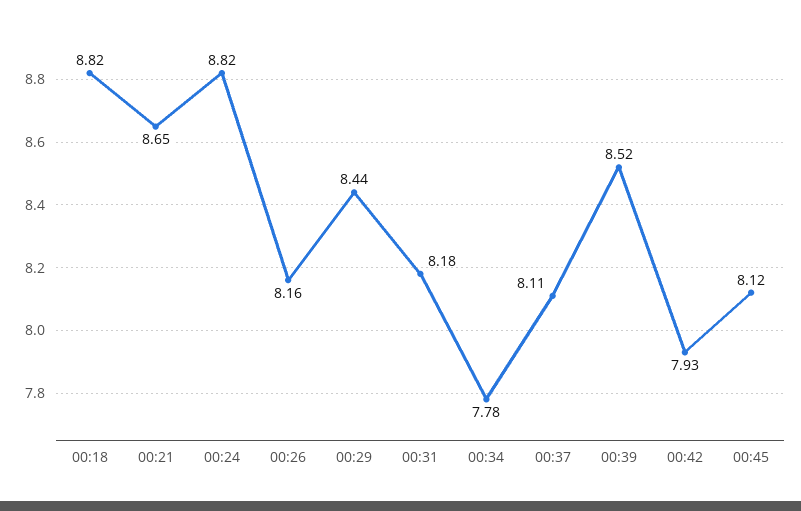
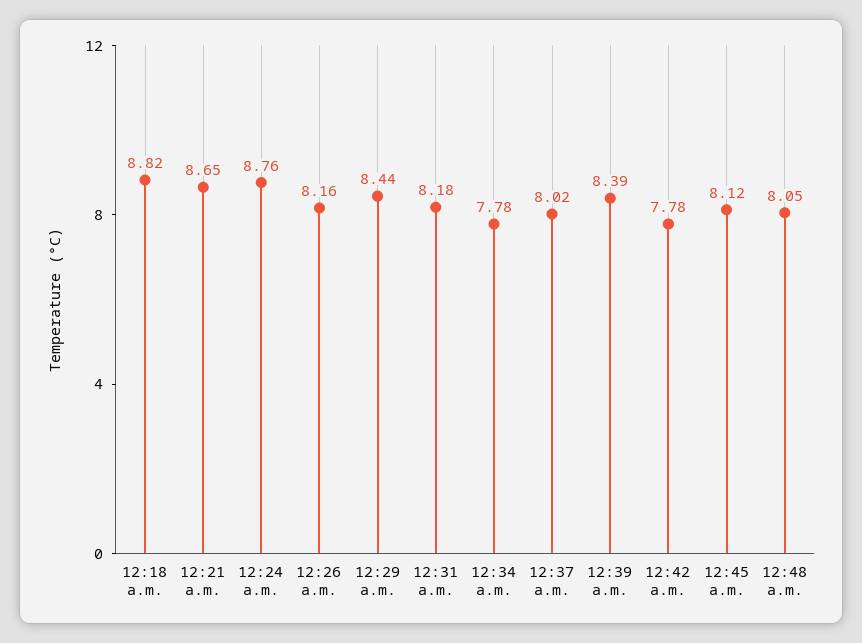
00:24: 8.82 -> 8.76
00:37: 8.11 -> 8.02
00:39: 8.52 -> 8.39
00:42: 7.93 -> 7.78
12:48 a.m.: none -> 8.05

